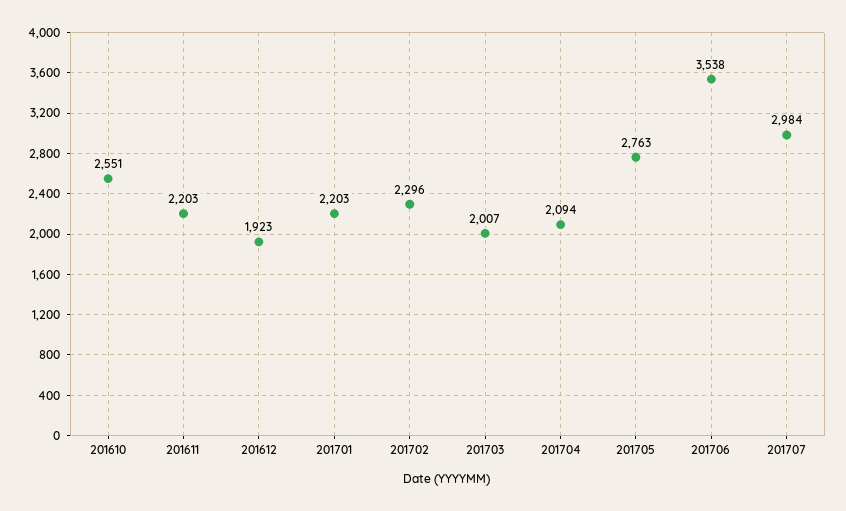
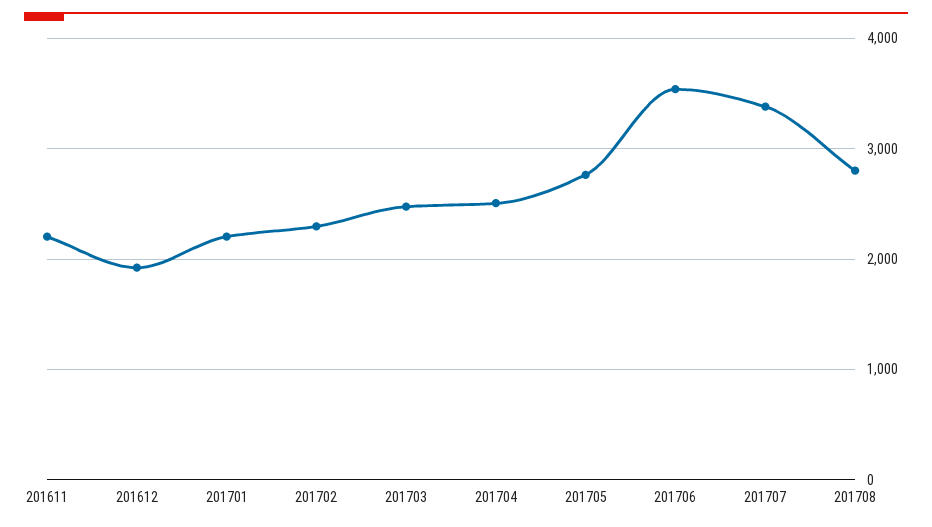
201610: 2551 -> none
201703: 2007 -> 2500
201704: 2094 -> 2500
201707: 2984 -> 3400
201708: none -> 2800

